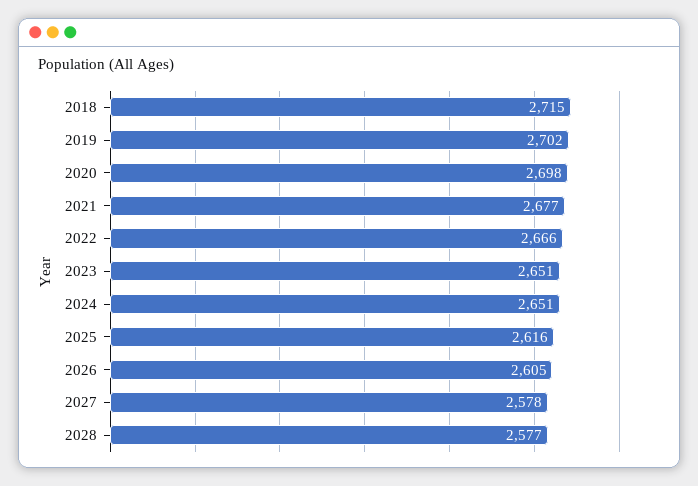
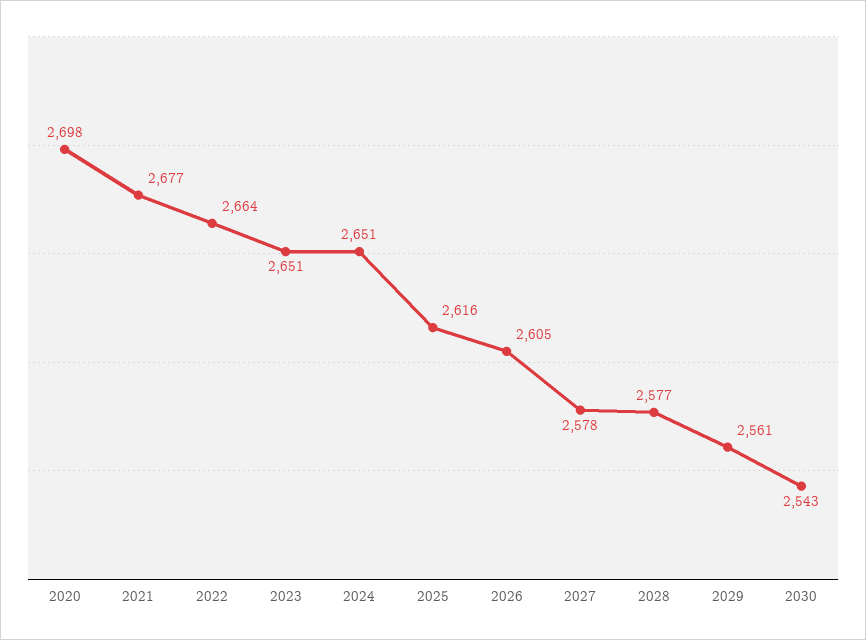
2018: 2715 -> none
2019: 2702 -> none
2022: 2666 -> 2664
2029: none -> 2561
2030: none -> 2543

